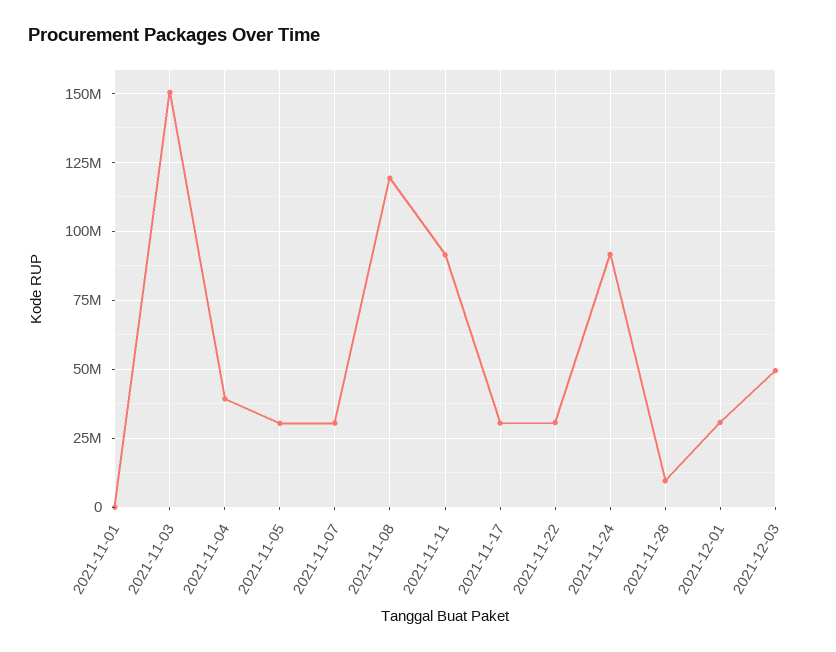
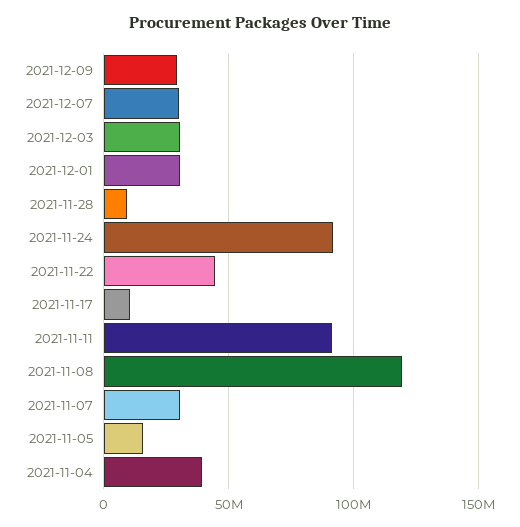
2021-11-01: 0 -> none
2021-11-03: 150000000 -> none
2021-11-05: 30000000 -> 15000000
2021-11-17: 30000000 -> 10000000
2021-11-22: 30000000 -> 45000000
2021-12-03: 50000000 -> 30000000
2021-12-09: none -> 30000000
2021-12-07: none -> 30000000

